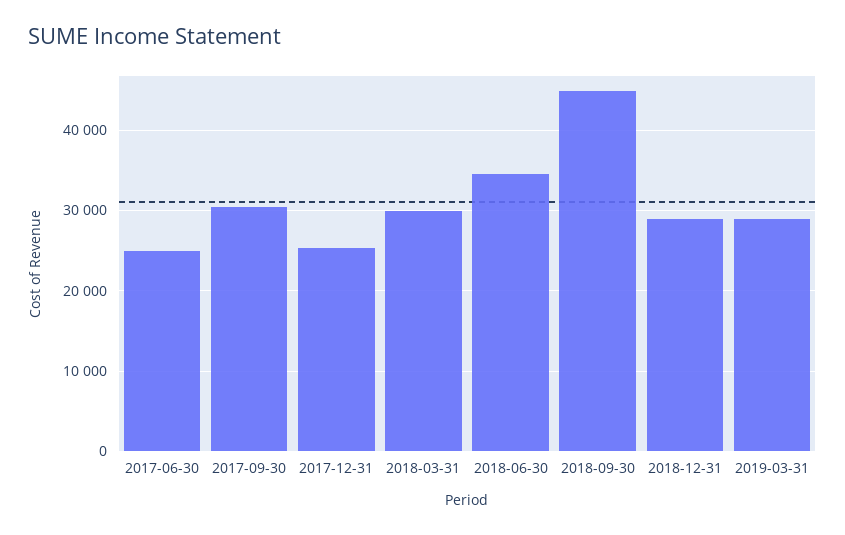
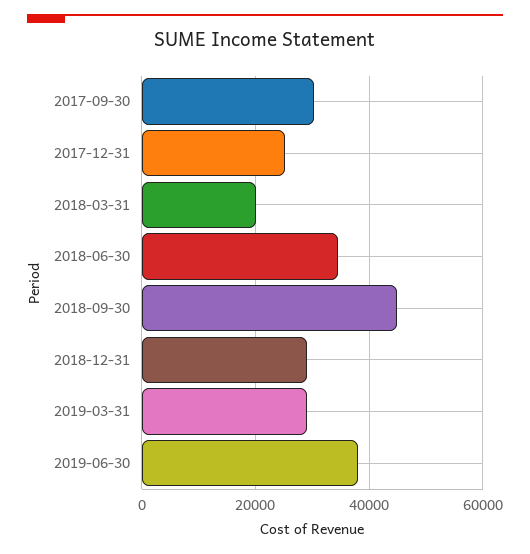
2017-06-30: 25000 -> none
2018-03-31: 30000 -> 20000
2019-06-30: none -> 38000

